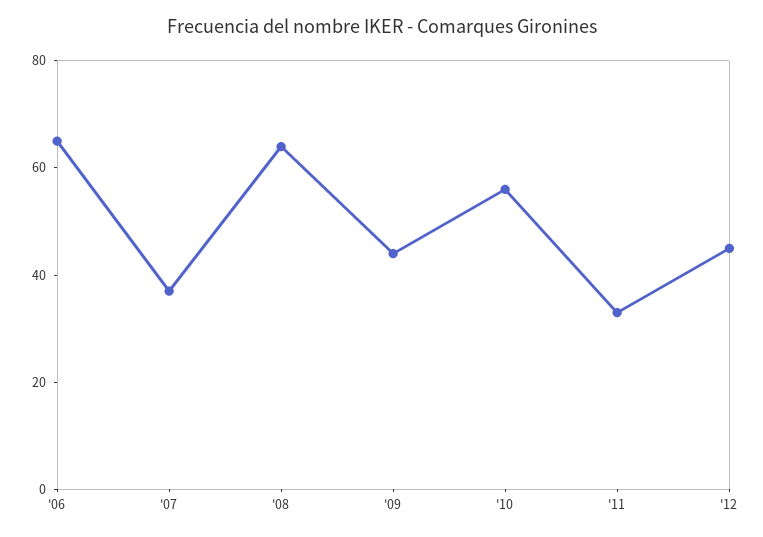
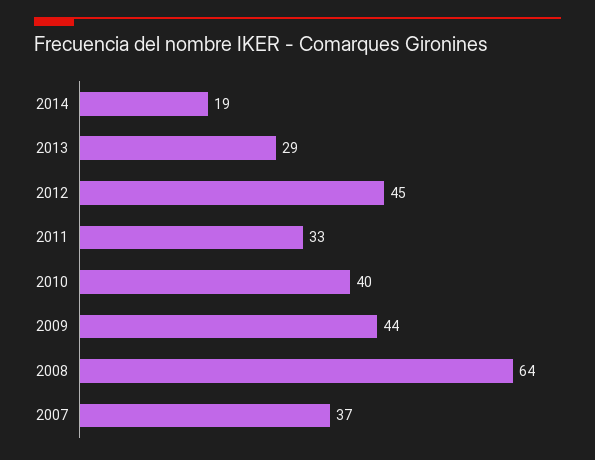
'06: 65 -> none
'10: 55 -> 40
2014: none -> 19
2013: none -> 29

